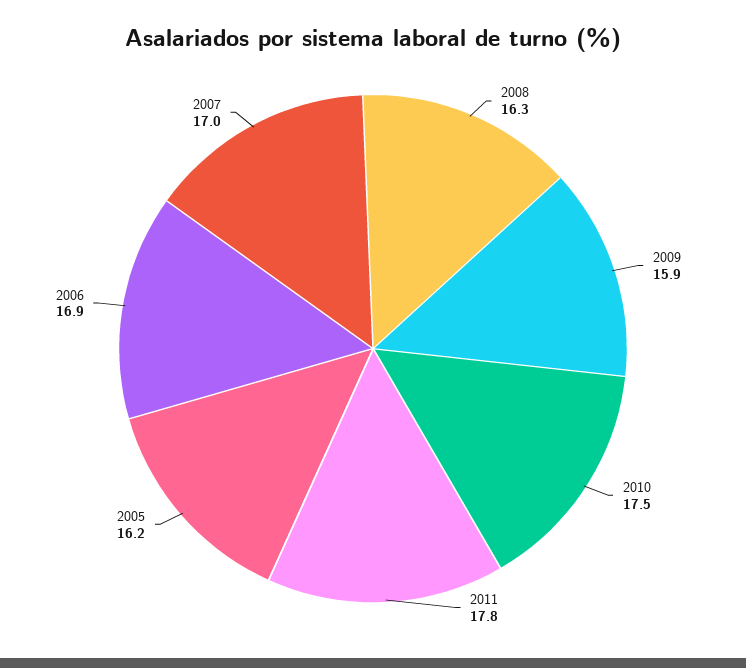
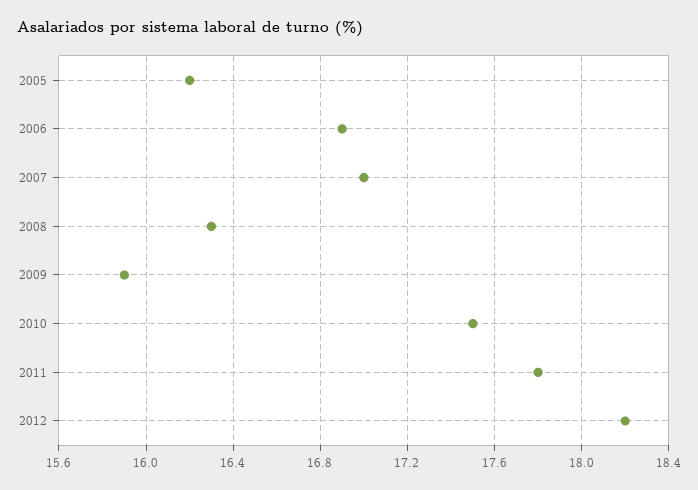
2012: none -> 18.2

